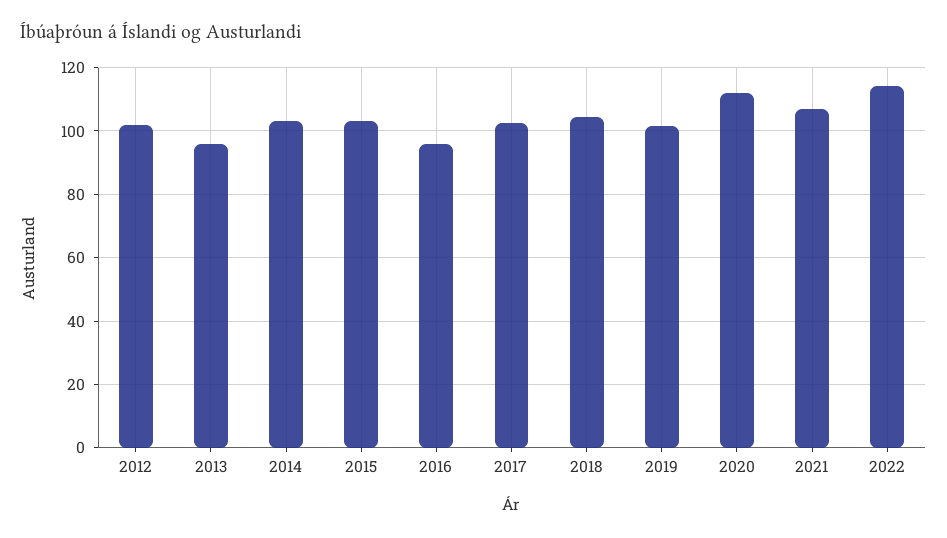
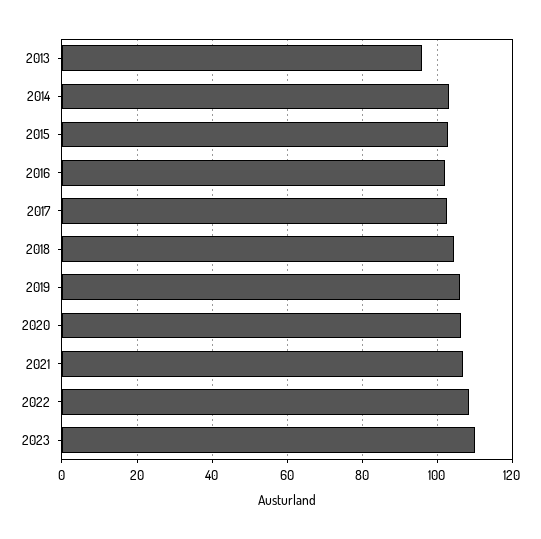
2012: 102 -> none
2016: 96 -> 102
2019: 102 -> 106
2020: 112 -> 106
2022: 114 -> 108
2023: none -> 110

